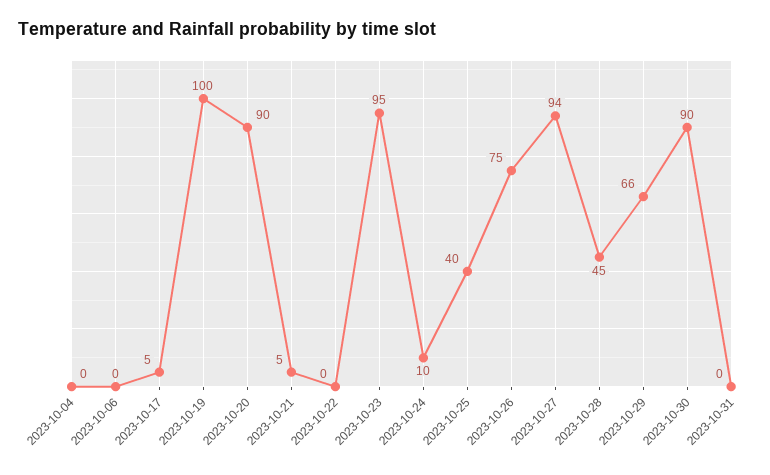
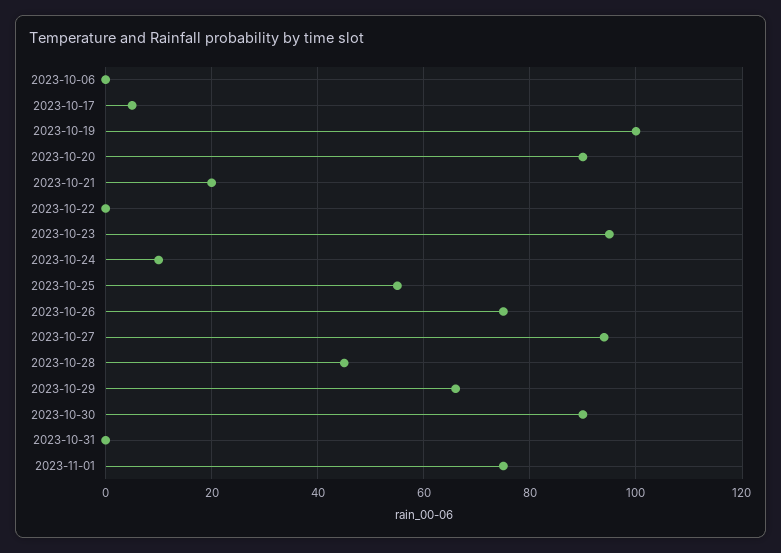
2023-10-04: 0 -> none
2023-10-21: 5 -> 20
2023-10-25: 40 -> 55
2023-11-01: none -> 75

